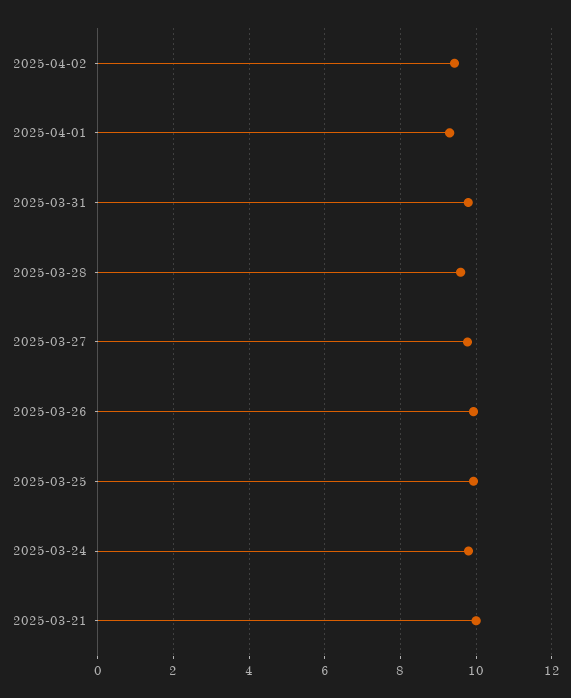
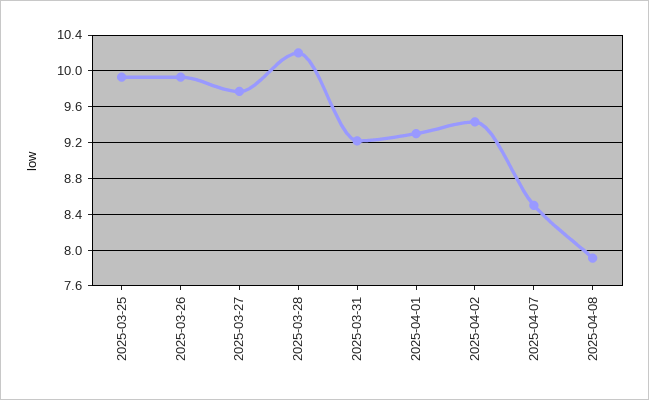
2025-03-31: 9.8 -> 9.2
2025-03-28: 9.6 -> 10.2
2025-03-24: 9.8 -> none
2025-03-21: 10 -> none
2025-04-07: none -> 8.5
2025-04-08: none -> 7.9

